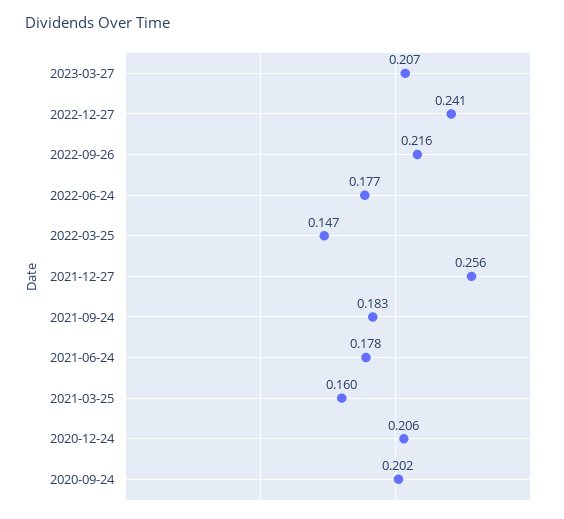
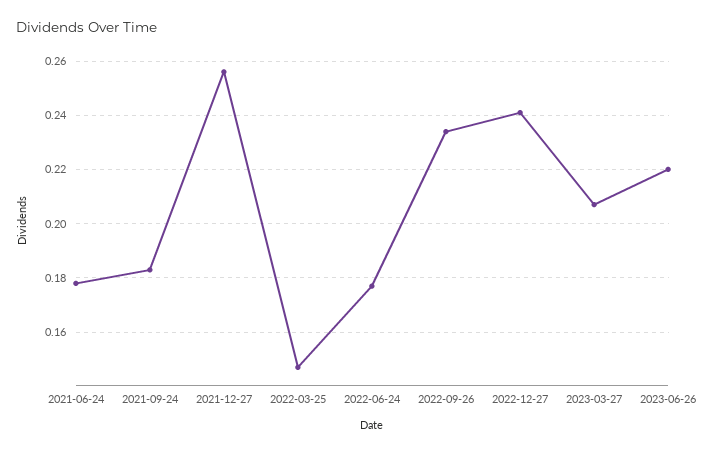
2022-09-26: 0.216 -> 0.235
2021-03-25: 0.16 -> none
2020-12-24: 0.206 -> none
2020-09-24: 0.202 -> none
2023-06-26: none -> 0.22

